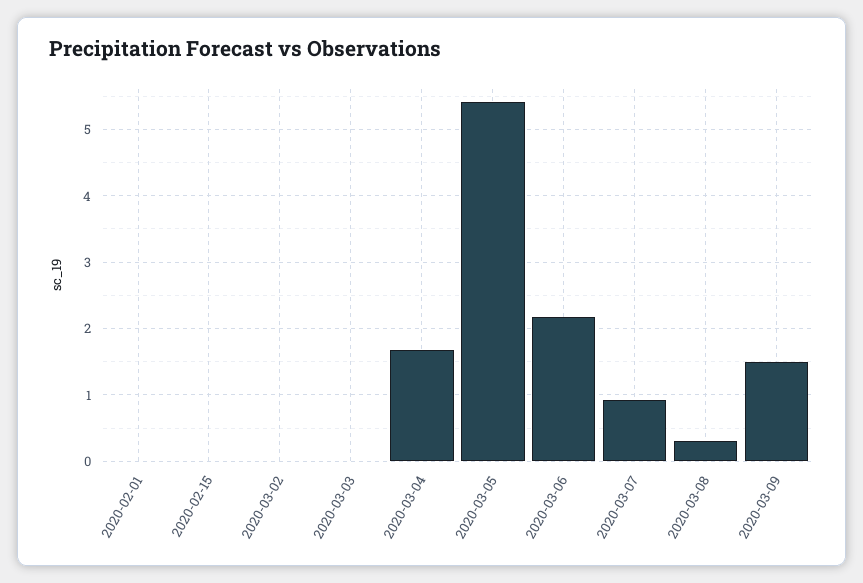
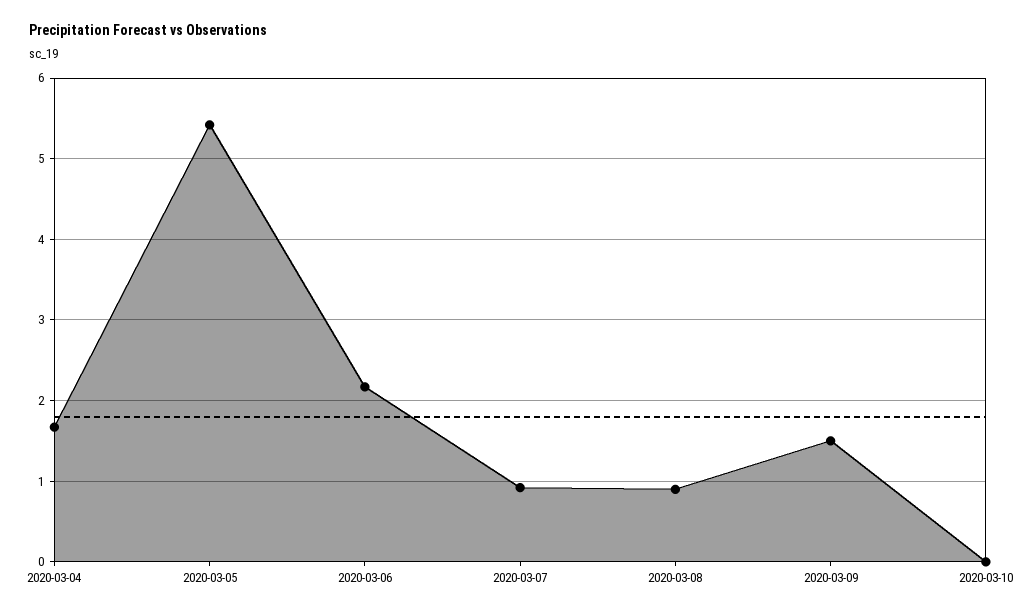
2020-02-01: 0 -> none
2020-02-15: 0 -> none
2020-03-02: 0 -> none
2020-03-03: 0 -> none
2020-03-08: 0.3 -> 0.9
2020-03-10: none -> 0

